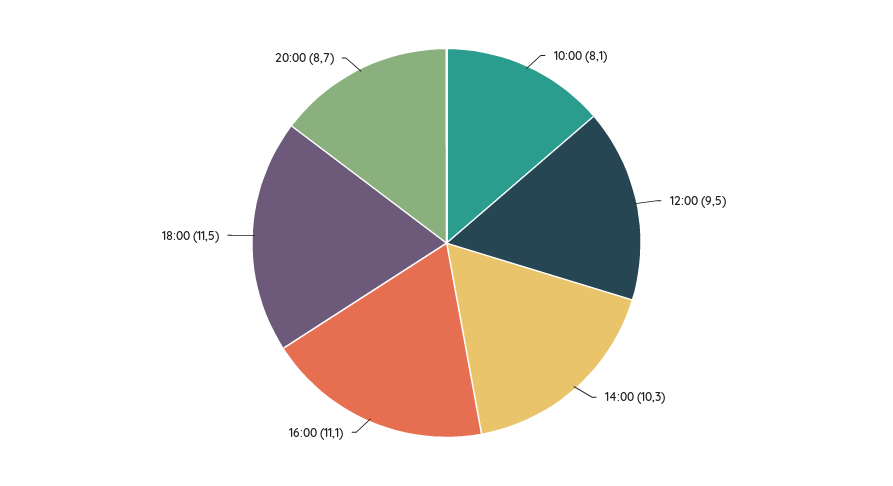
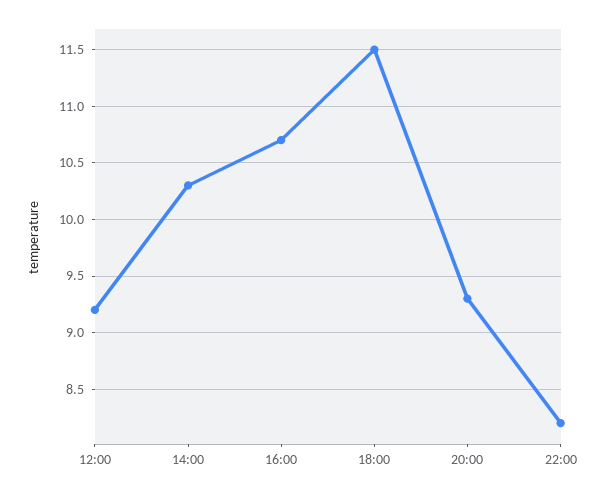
10:00: 8.1 -> none
12:00: 9.5 -> 9.2
16:00: 11.1 -> 10.7
20:00: 8.7 -> 9.3
22:00: none -> 8.2

